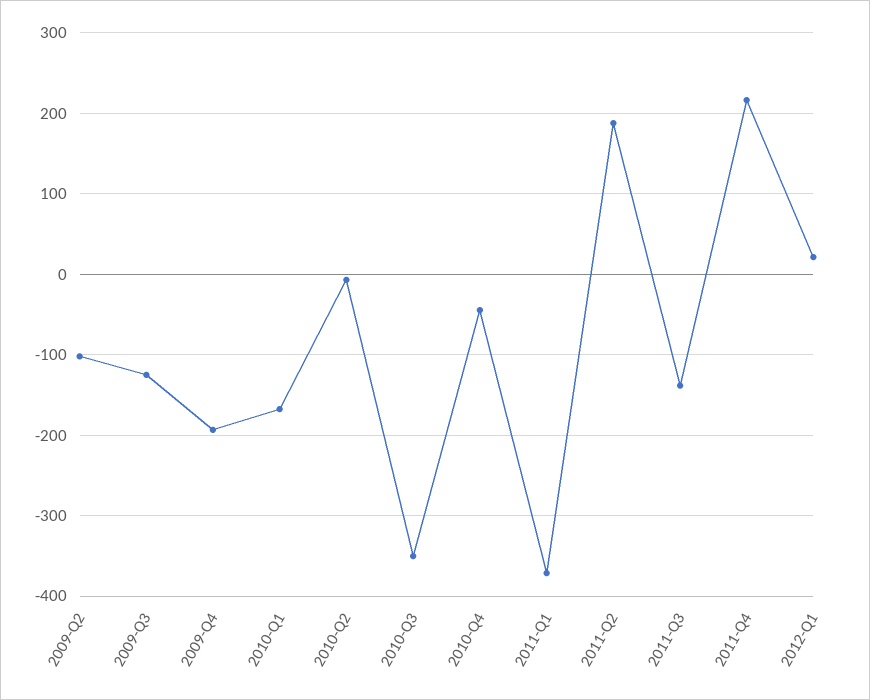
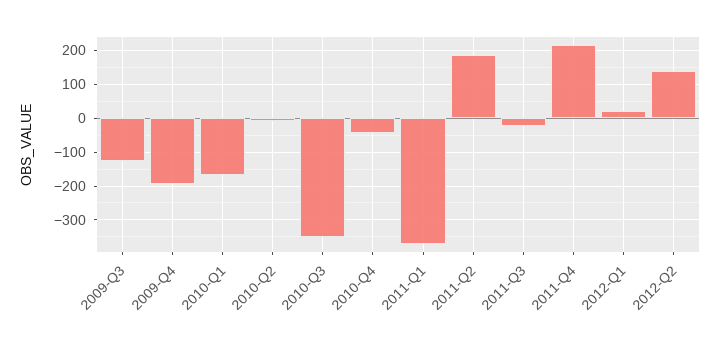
2009-Q2: -100 -> none
2011-Q3: -140 -> -20
2012-Q2: none -> 140

